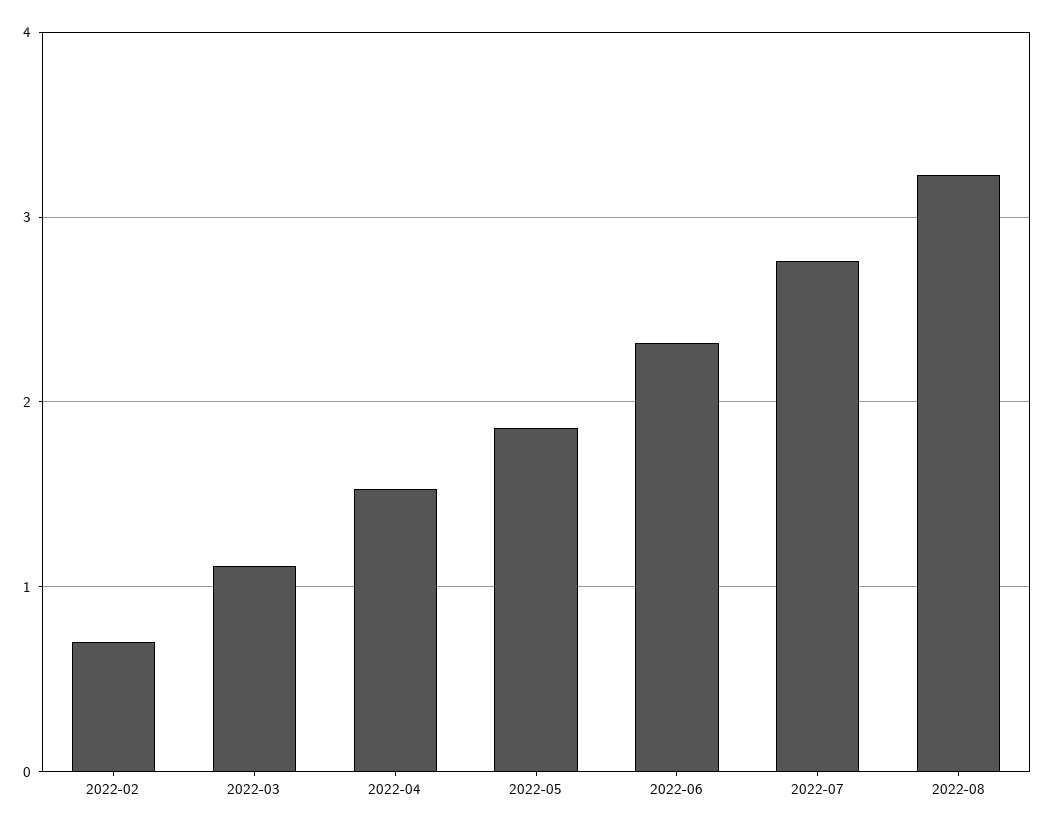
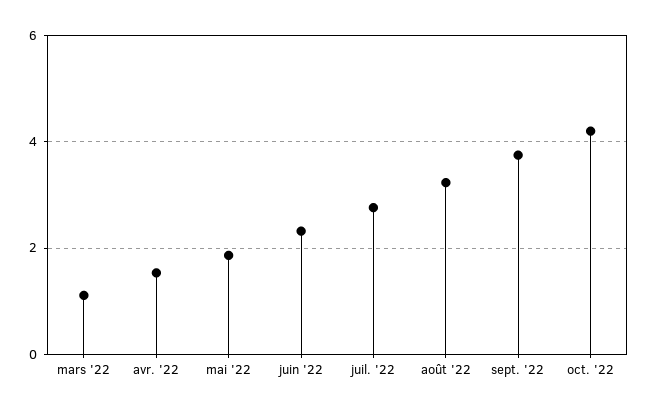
2022-02: 0.7 -> none
sept. '22: none -> 3.8
oct. '22: none -> 4.2

